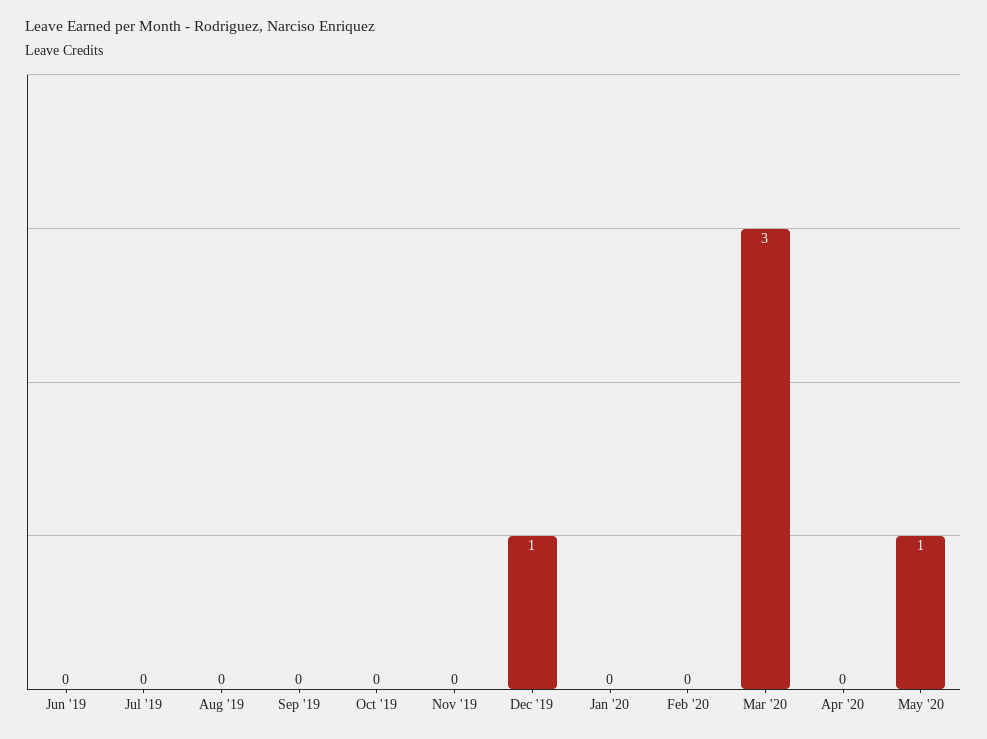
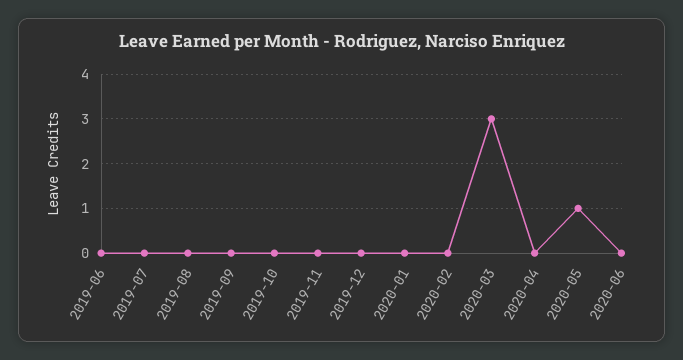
Dec '19: 1 -> 0
2020-06: none -> 0

